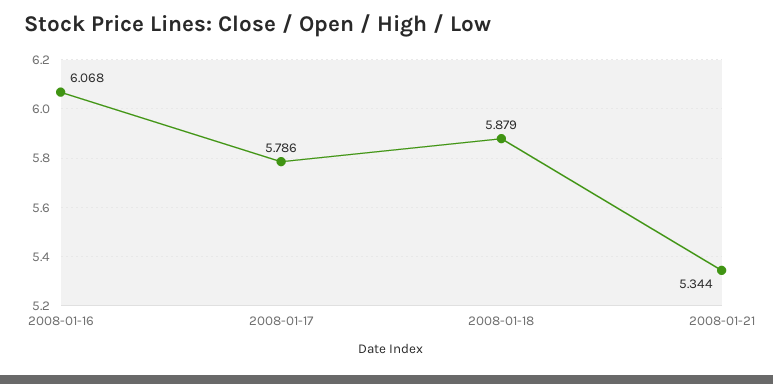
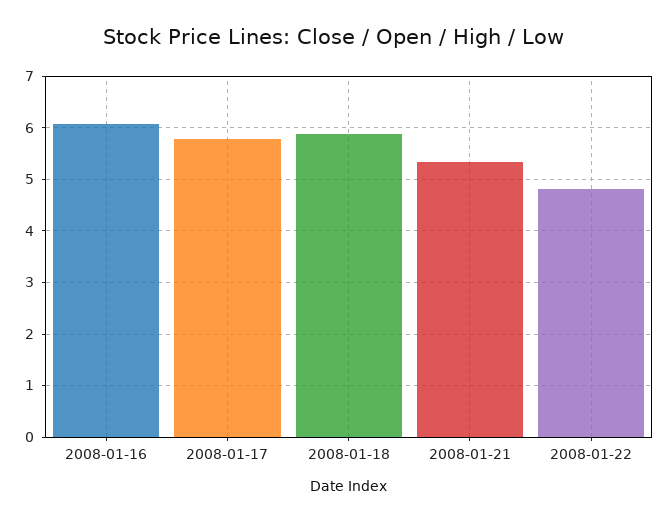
2008-01-22: none -> 4.8

